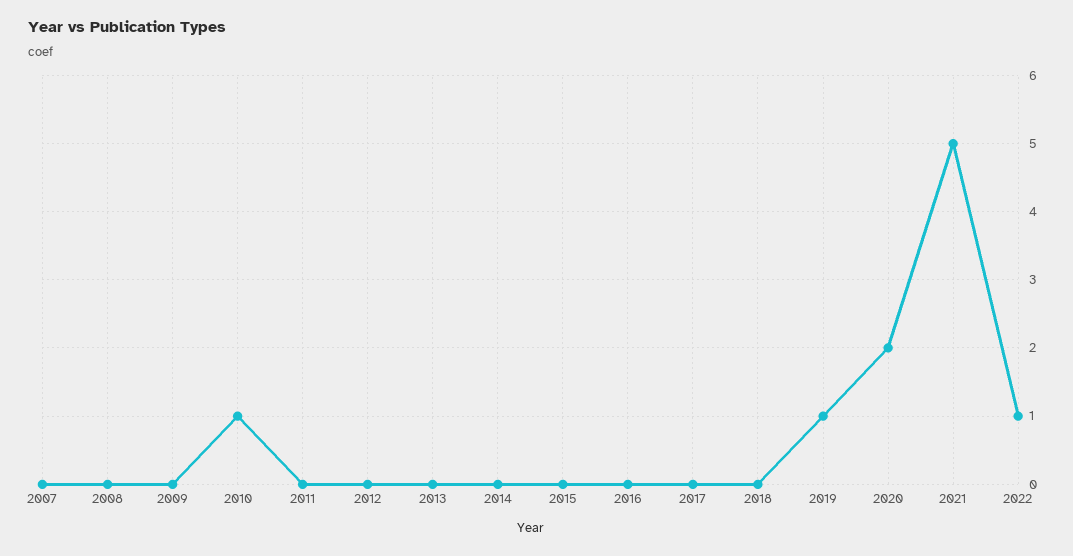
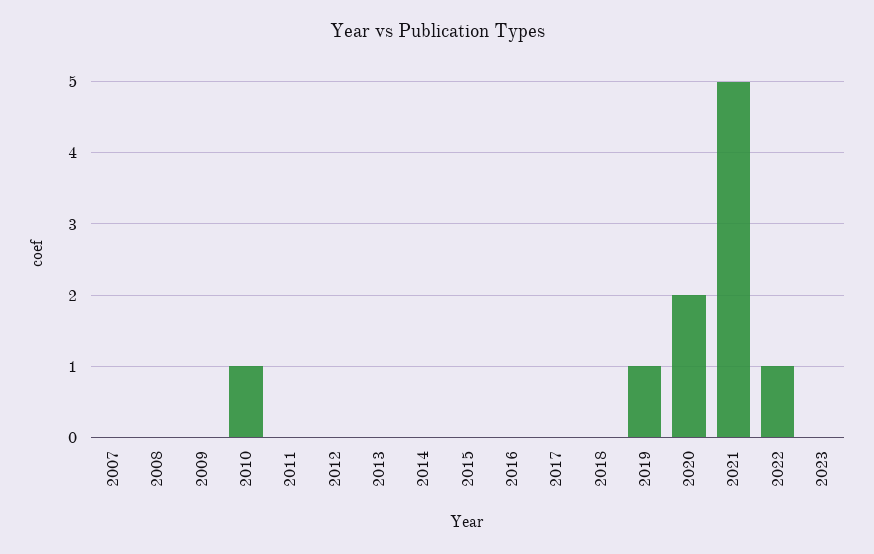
2023: none -> 0

